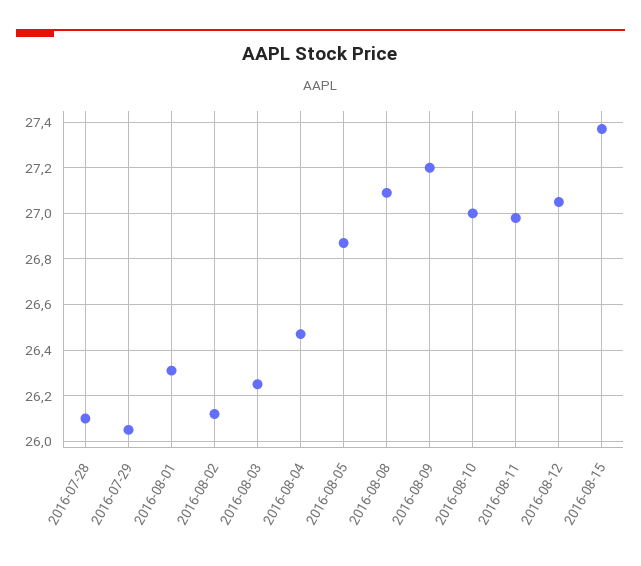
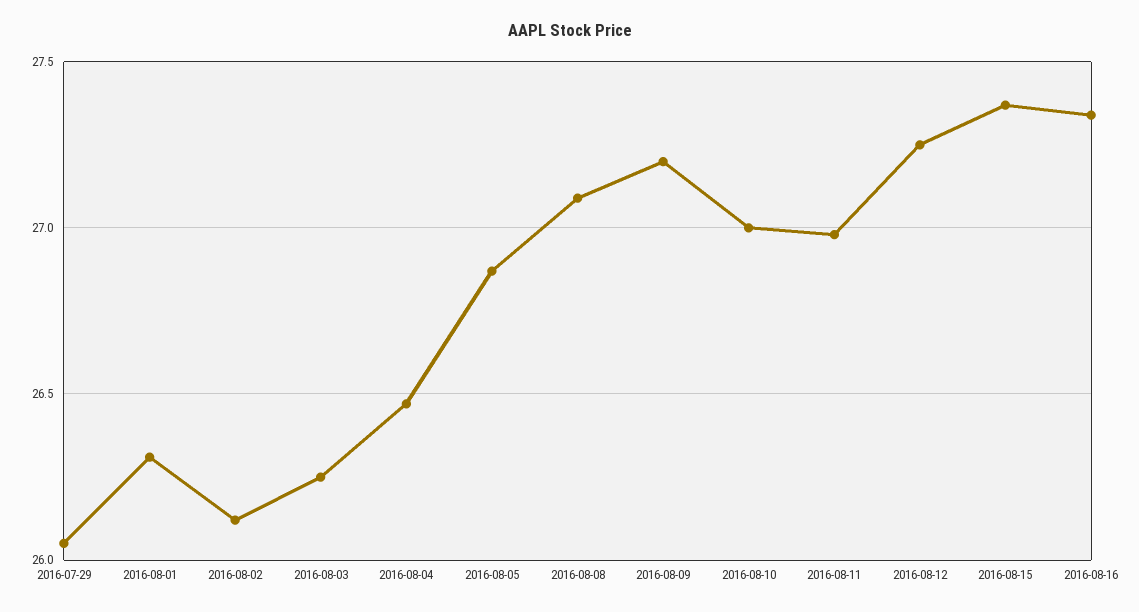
2016-07-28: 26.1 -> none
2016-08-12: 27.05 -> 27.25
2016-08-16: none -> 27.35

